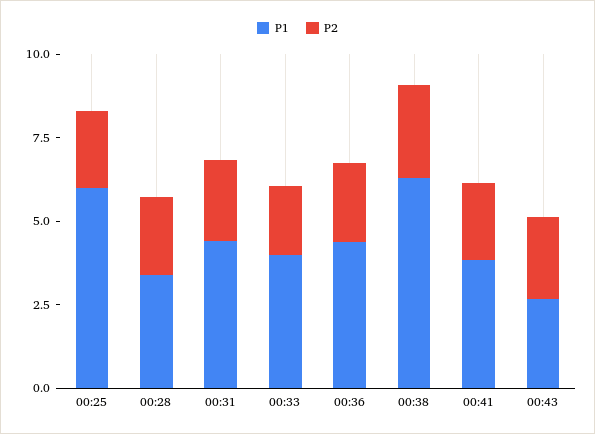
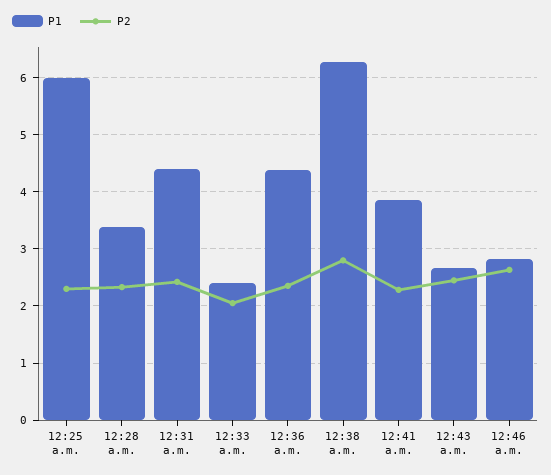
P1, 00:33: 4 -> 2.4
P1, 12:46 a.m.: none -> 2.8
P2, 12:46 a.m.: none -> 2.6

